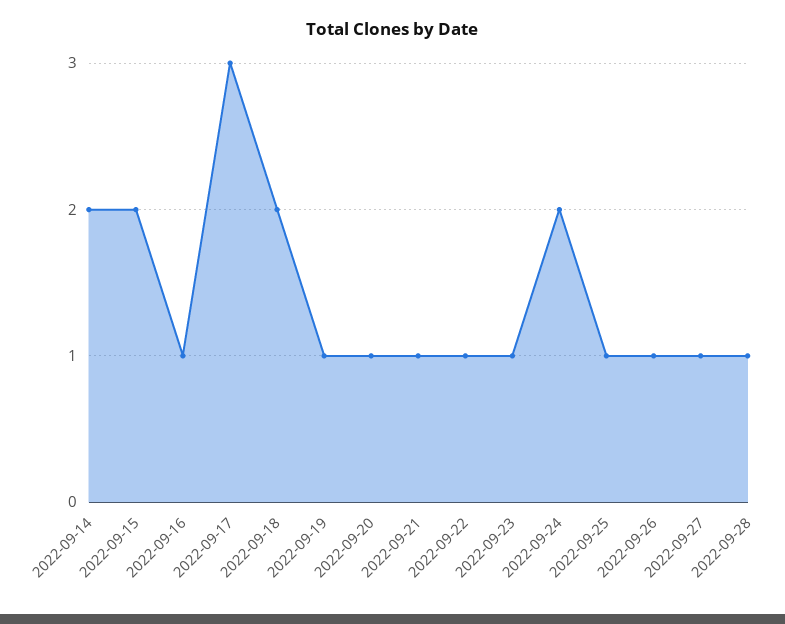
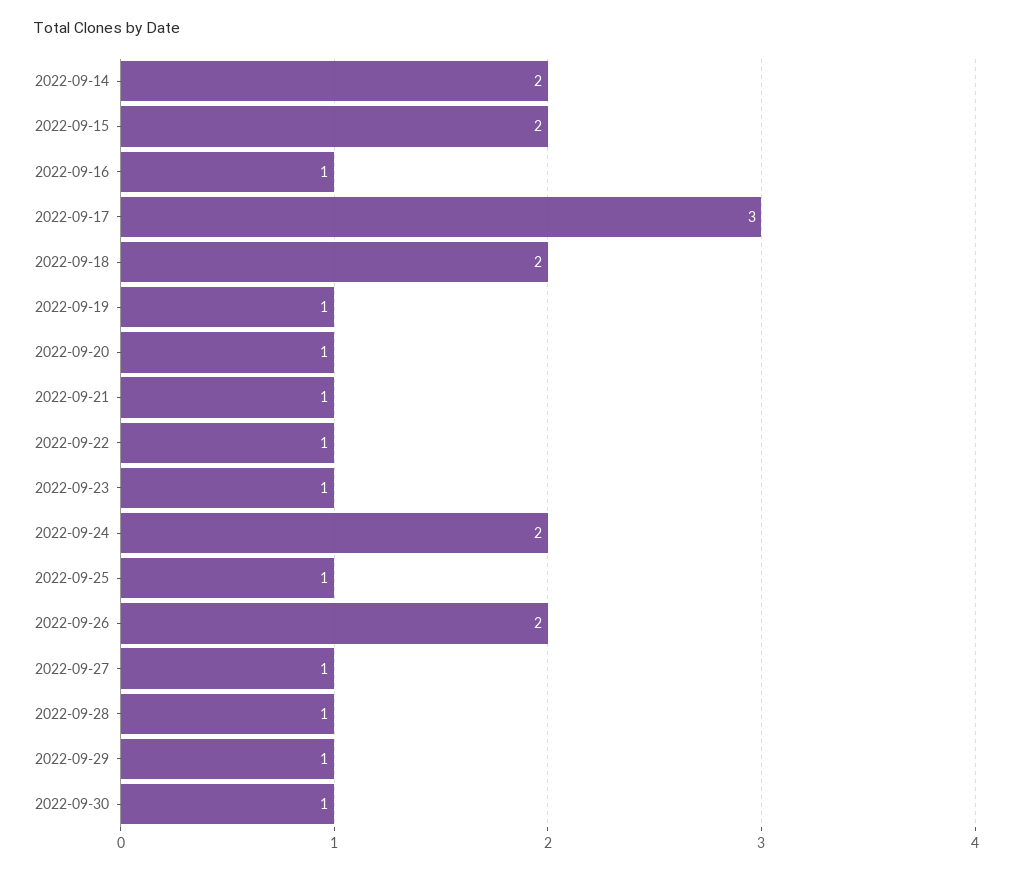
2022-09-26: 1 -> 2
2022-09-29: none -> 1
2022-09-30: none -> 1

